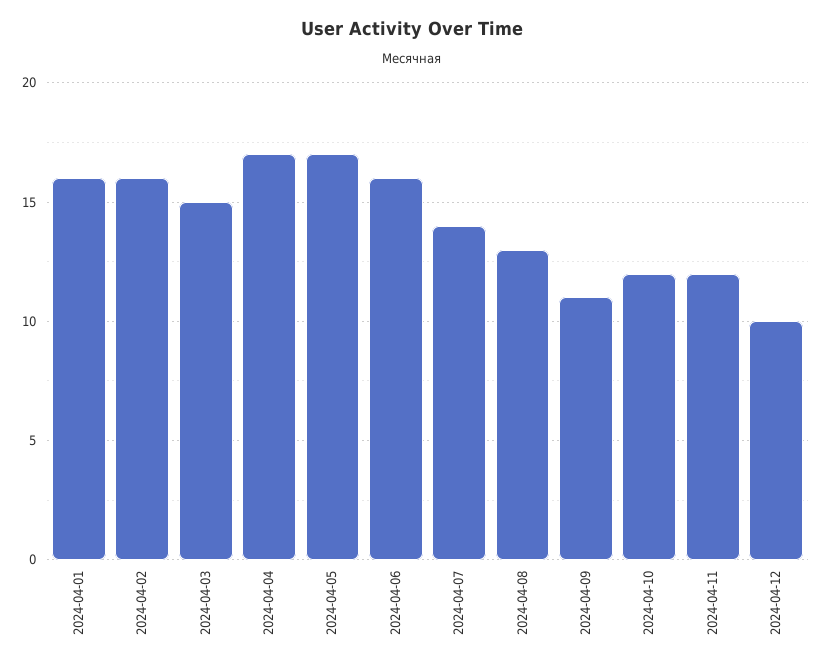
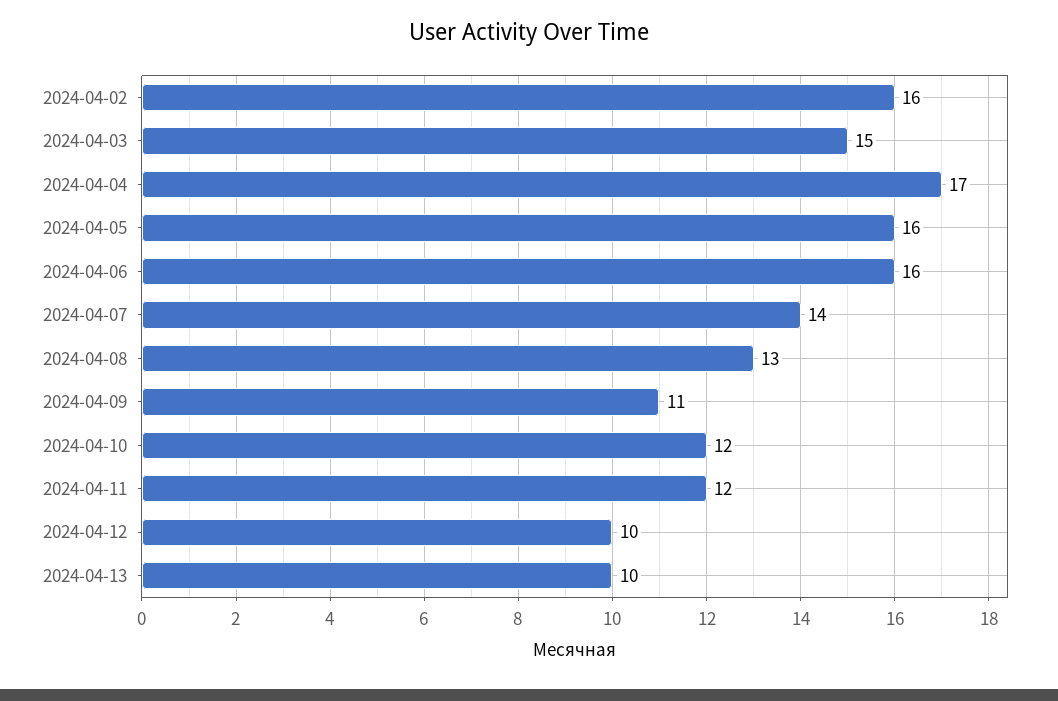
2024-04-01: 16 -> none
2024-04-05: 17 -> 16
2024-04-13: none -> 10

